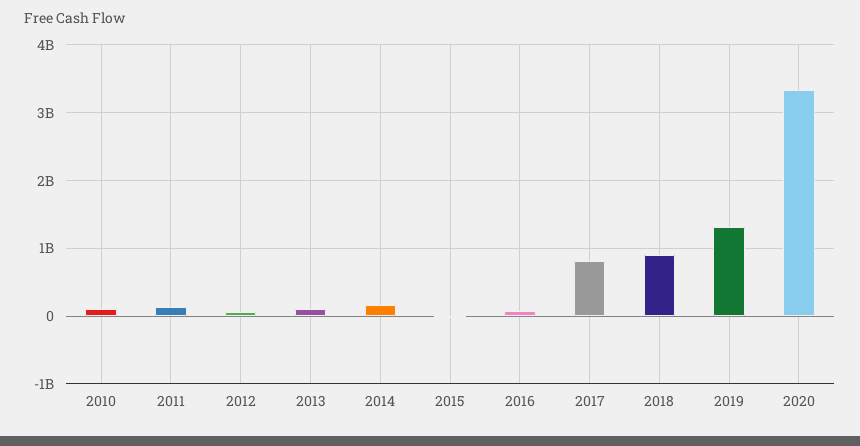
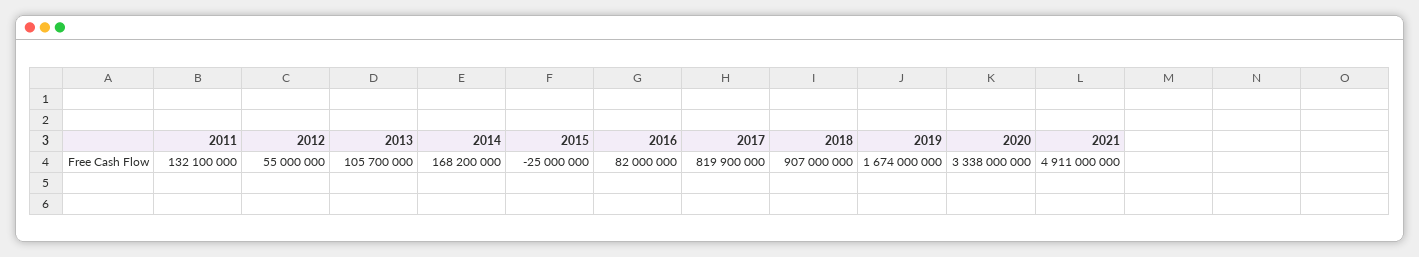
2010: 100000000 -> none
2019: 1300000000 -> 1674000000
2021: none -> 4911000000

